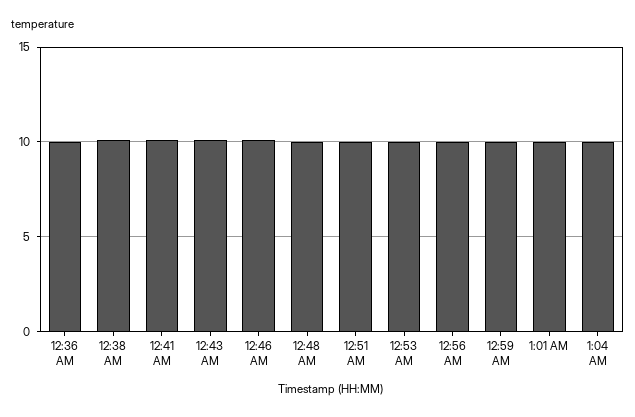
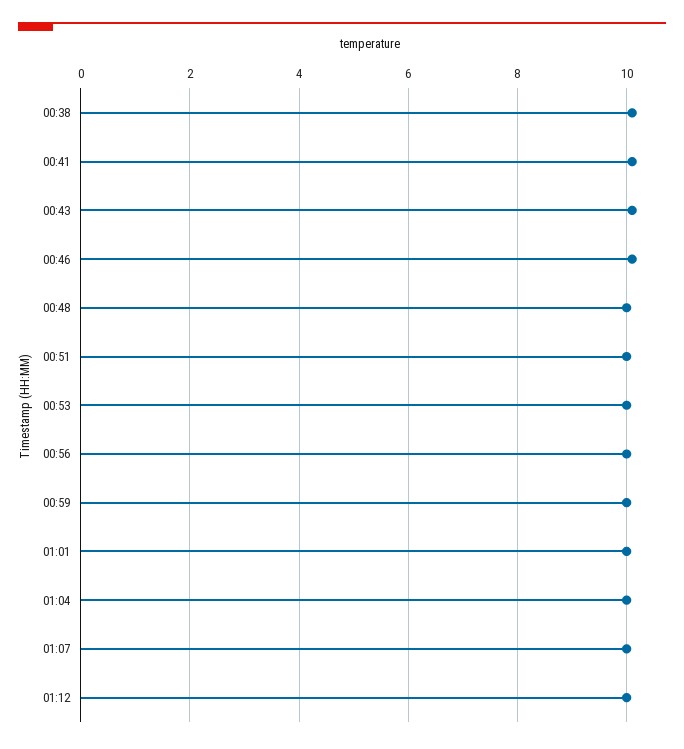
12:36 AM: 10 -> none
01:07: none -> 10
01:12: none -> 10

